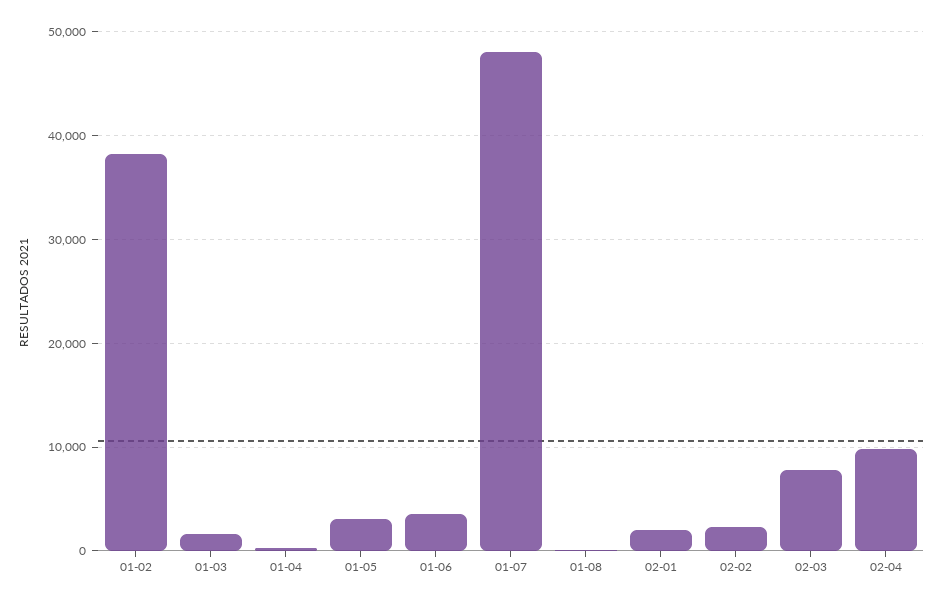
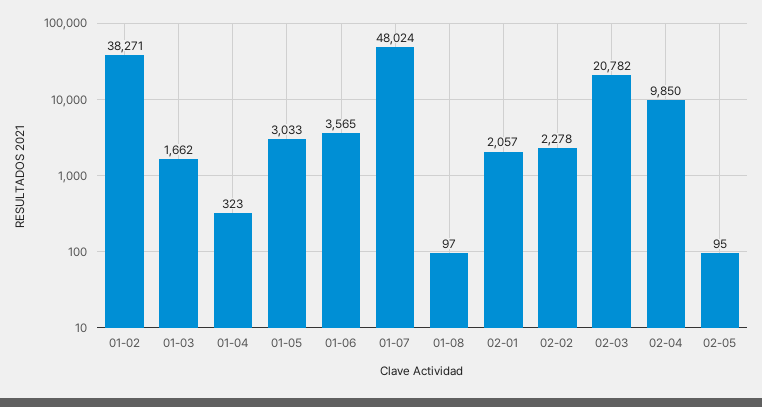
02-03: 8000 -> 20782
02-05: none -> 95

